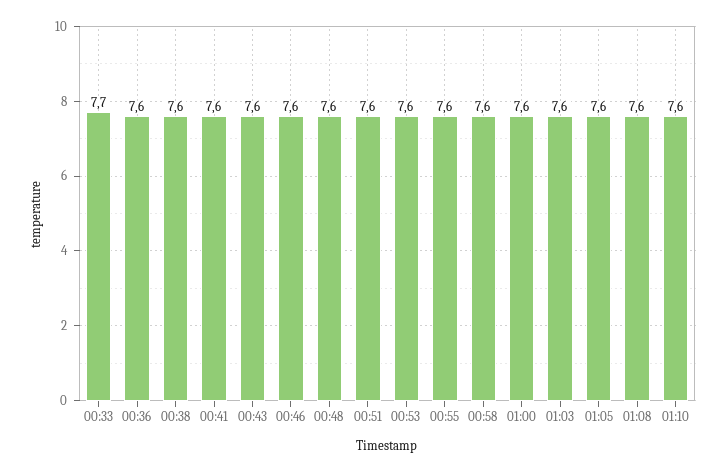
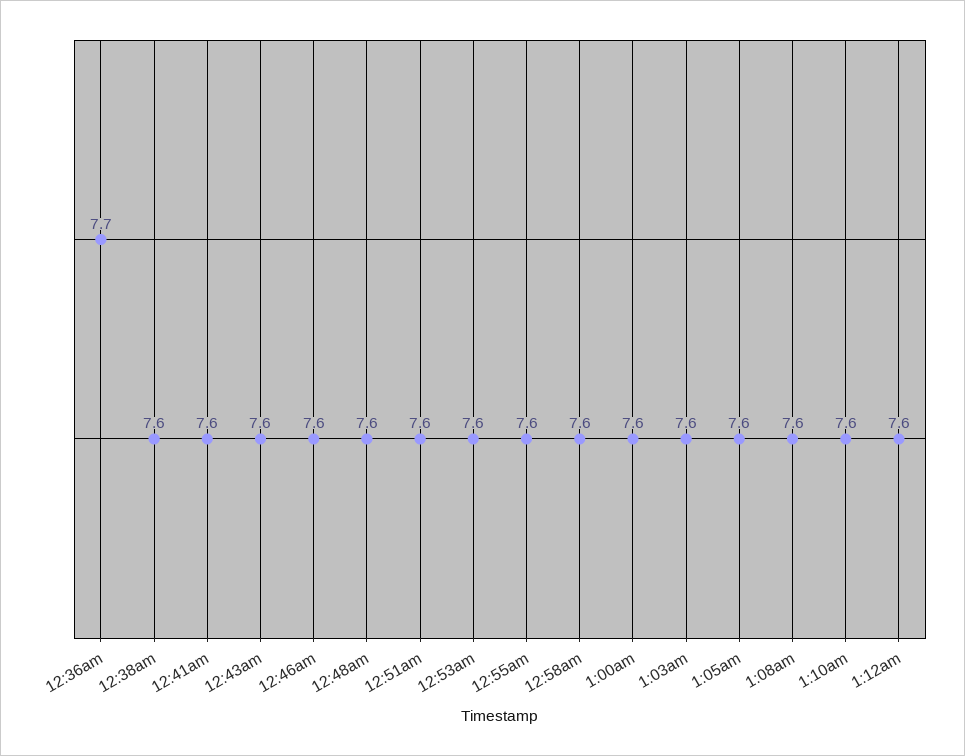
00:33: 7.7 -> none
00:36: 7.6 -> 7.7
1:12am: none -> 7.6

